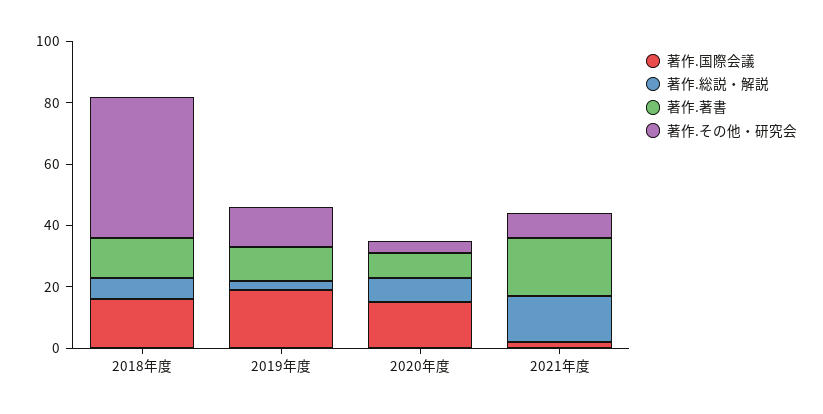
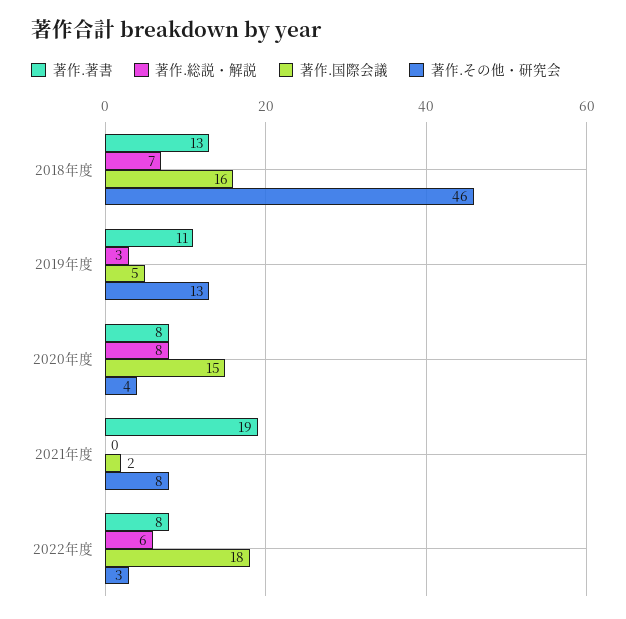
著作.国際会議, 2019年度: 20 -> 5
著作.総説・解説, 2021年度: 15 -> 0
著作.著書, 2022年度: none -> 8
著作.総説・解説, 2022年度: none -> 6
著作.国際会議, 2022年度: none -> 18
著作.その他・研究会, 2022年度: none -> 3

